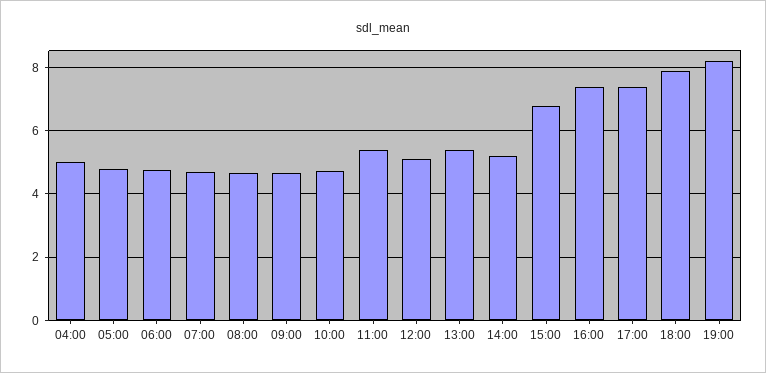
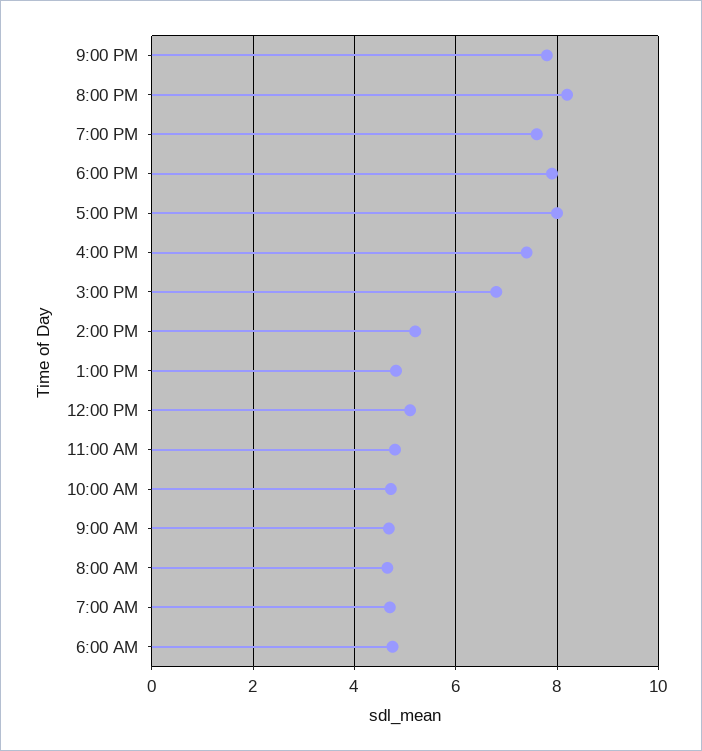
04:00: 5 -> none
05:00: 4.8 -> none
11:00: 5.4 -> 4.8
13:00: 5.4 -> 4.8
17:00: 7.4 -> 8
19:00: 8.2 -> 7.6
9:00 PM: none -> 7.8
8:00 PM: none -> 8.2

